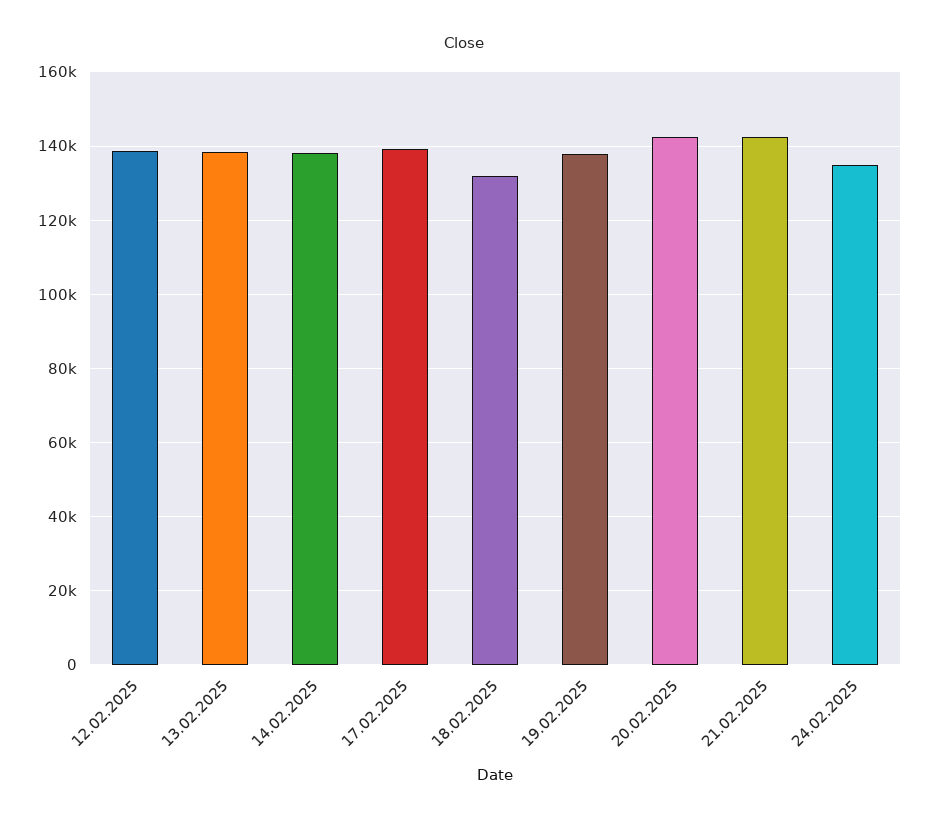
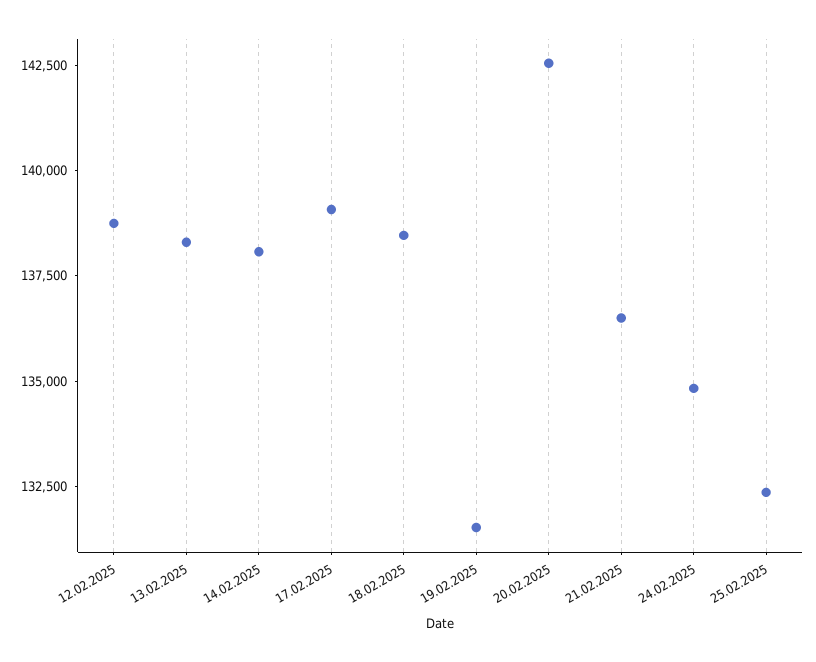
18.02.2025: 132000 -> 138500
19.02.2025: 138000 -> 131500
21.02.2025: 142000 -> 136500
25.02.2025: none -> 132500

